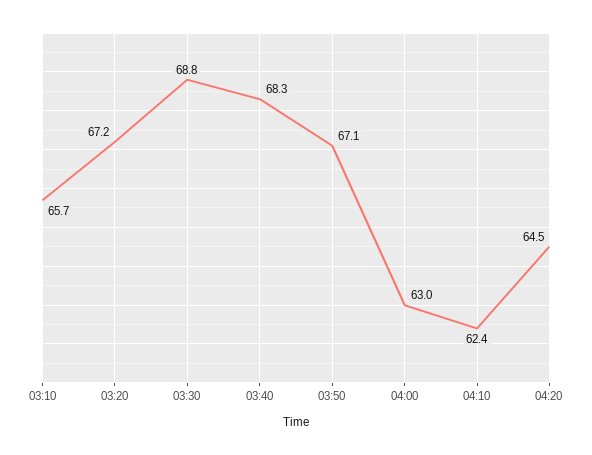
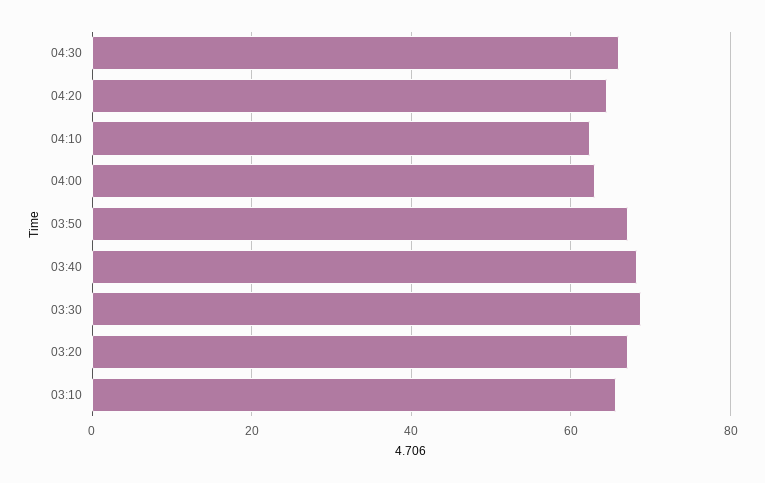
04:30: none -> 66

